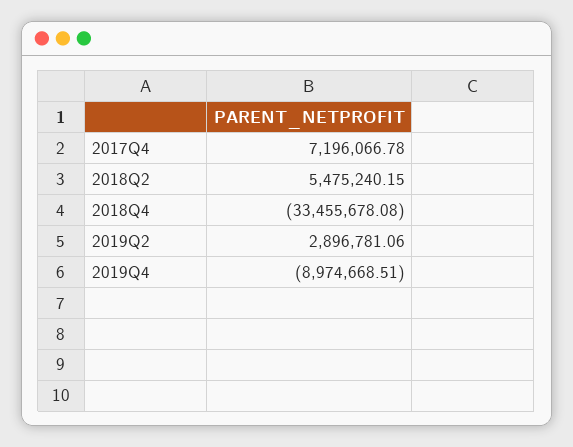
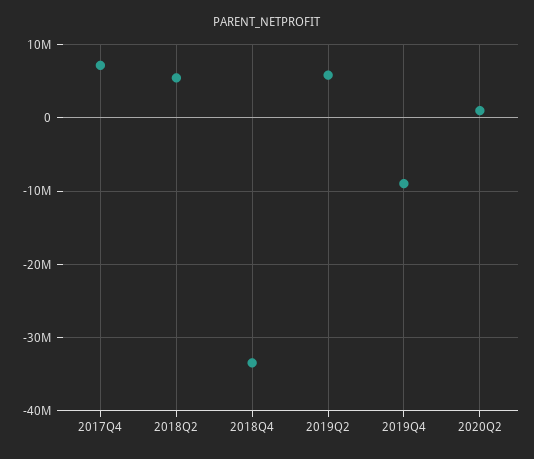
2019Q2: 2896781.06 -> 6000000
2020Q2: none -> 1000000

